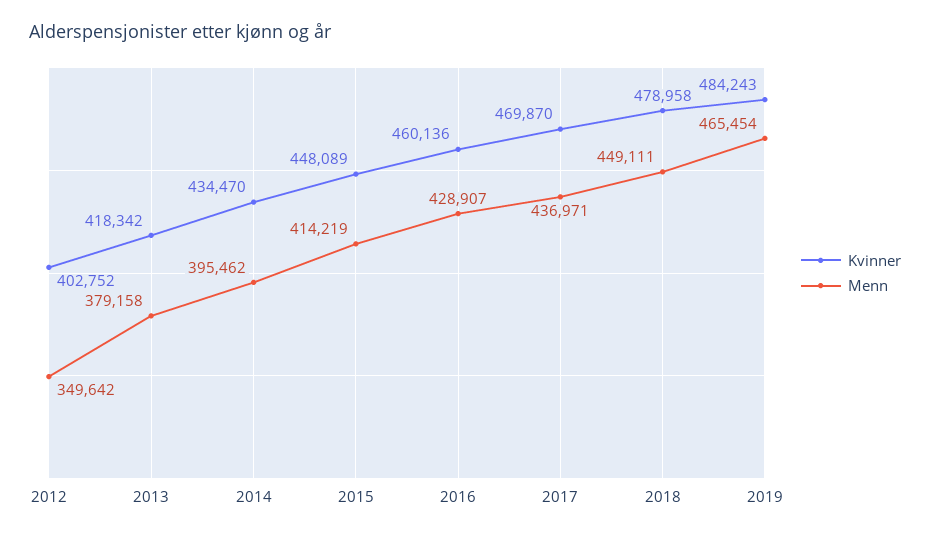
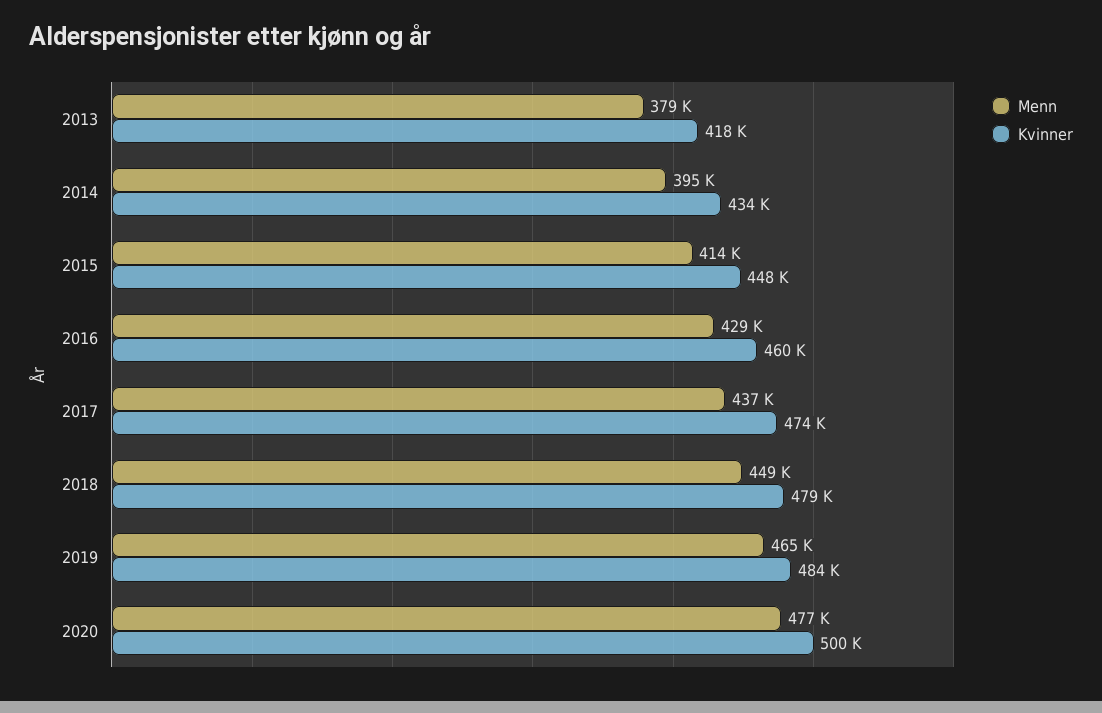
Kvinner, 2012: 402752 -> none
Menn, 2012: 349642 -> none
Kvinner, 2017: 469870 -> 474000
Menn, 2020: none -> 477000
Kvinner, 2020: none -> 500000

